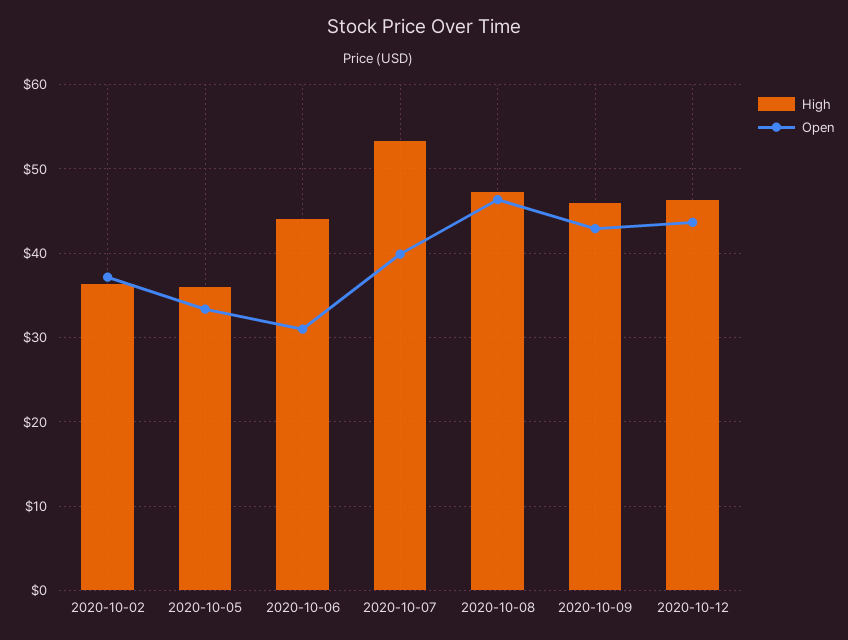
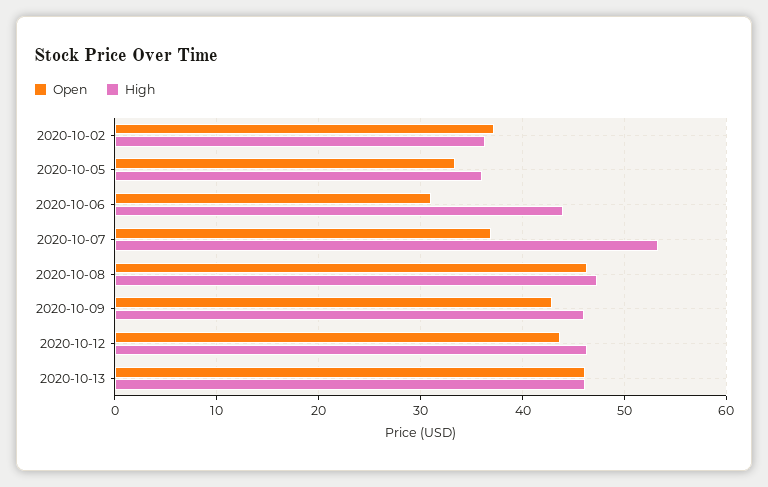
Open, 2020-10-07: 40 -> 37
Open, 2020-10-13: none -> 46
High, 2020-10-13: none -> 46

